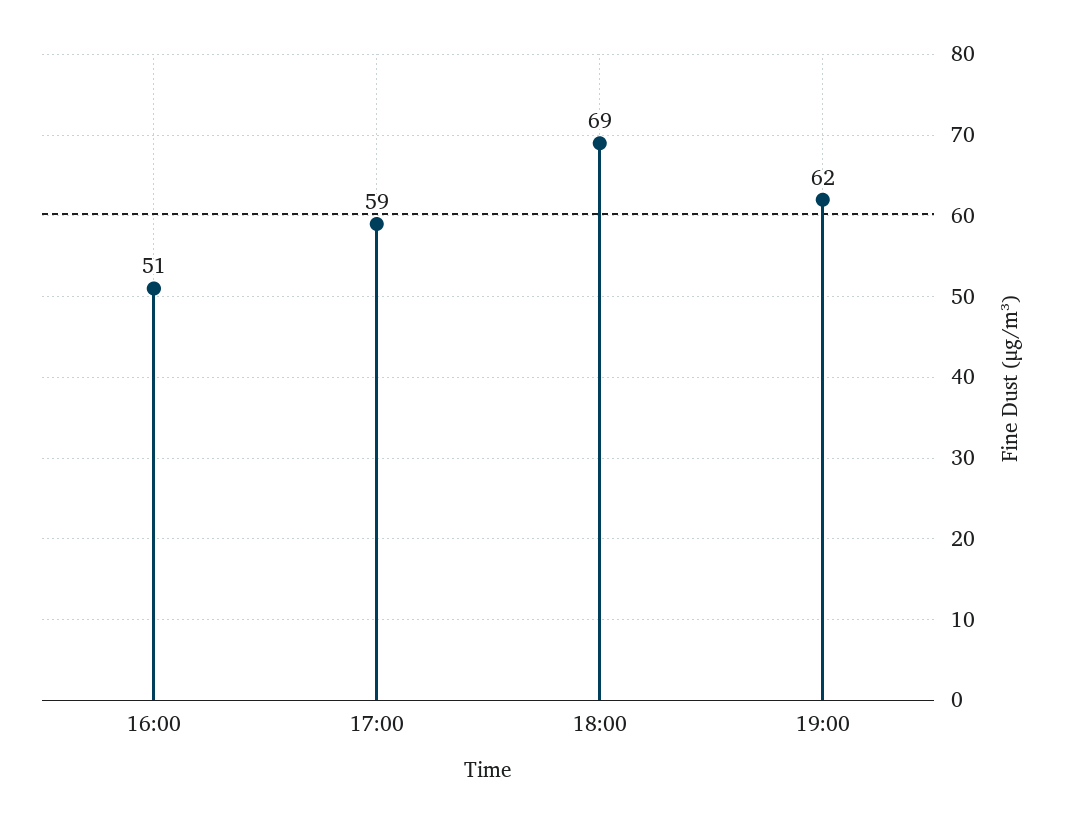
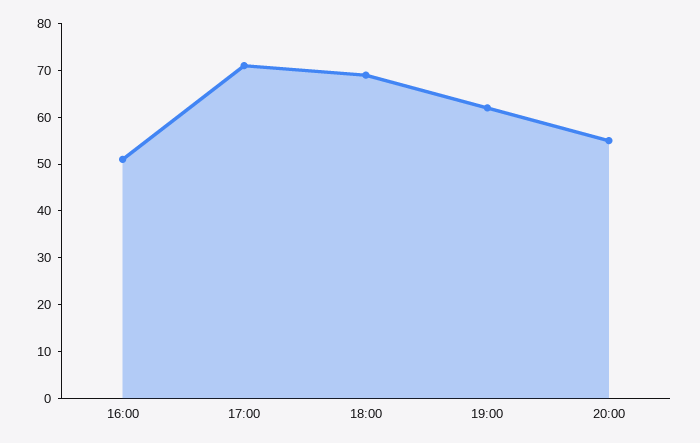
17:00: 59 -> 70
20:00: none -> 55

